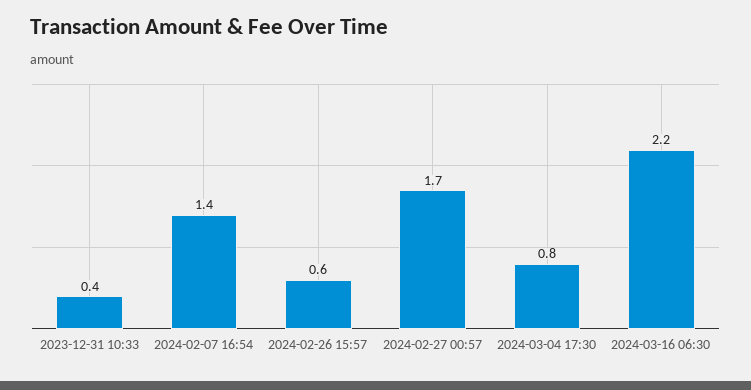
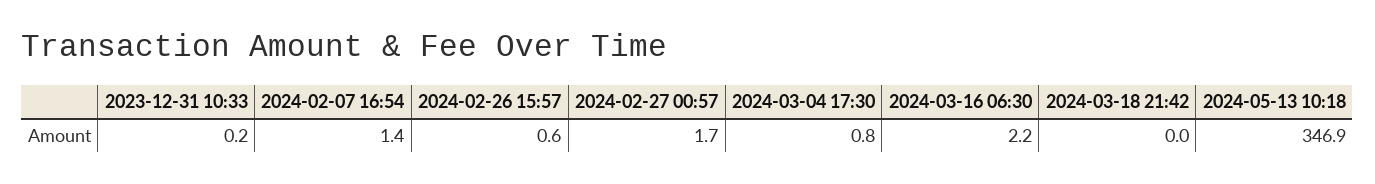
2023-12-31 10:33: 0.4 -> 0.2
2024-03-18 21:42: none -> 0
2024-05-13 10:18: none -> 346.9

